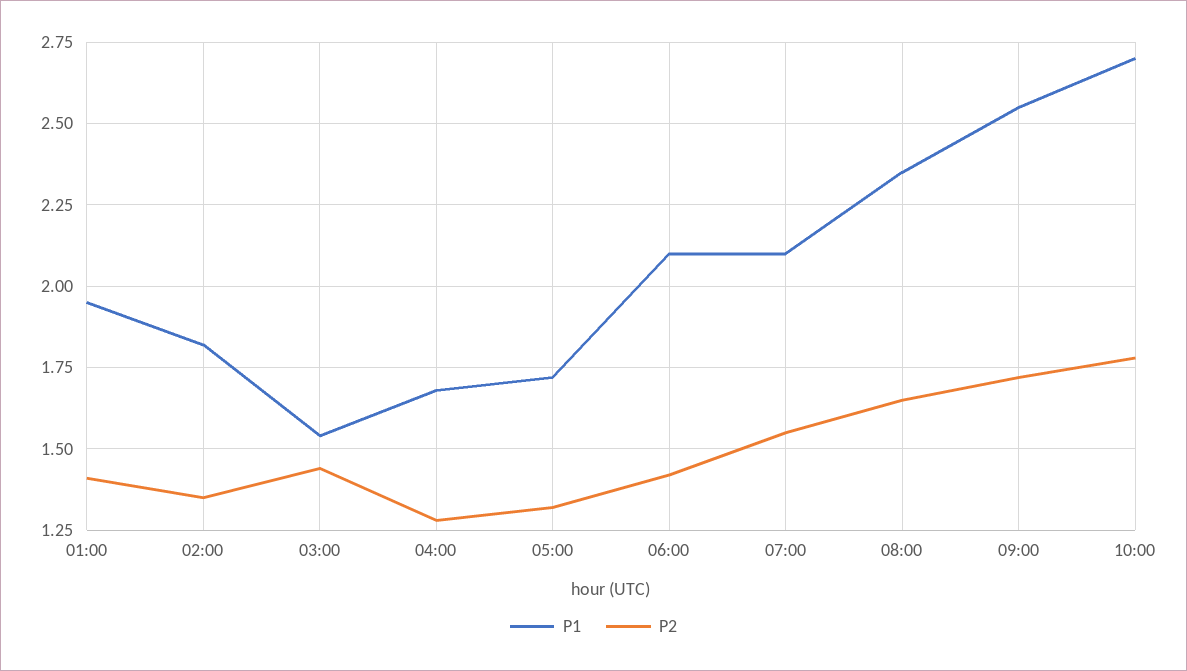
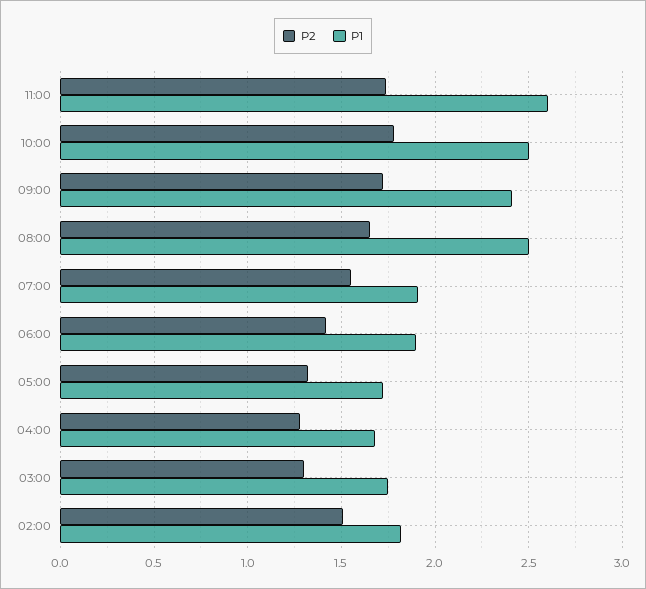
P1, 01:00: 1.95 -> none
P2, 01:00: 1.4 -> none
P2, 02:00: 1.35 -> 1.5
P1, 03:00: 1.55 -> 1.75
P2, 03:00: 1.45 -> 1.3
P1, 06:00: 2.1 -> 1.9
P1, 07:00: 2.1 -> 1.9
P1, 08:00: 2.35 -> 2.5
P1, 09:00: 2.55 -> 2.4
P1, 10:00: 2.7 -> 2.5
P2, 11:00: none -> 1.75
P1, 11:00: none -> 2.6

